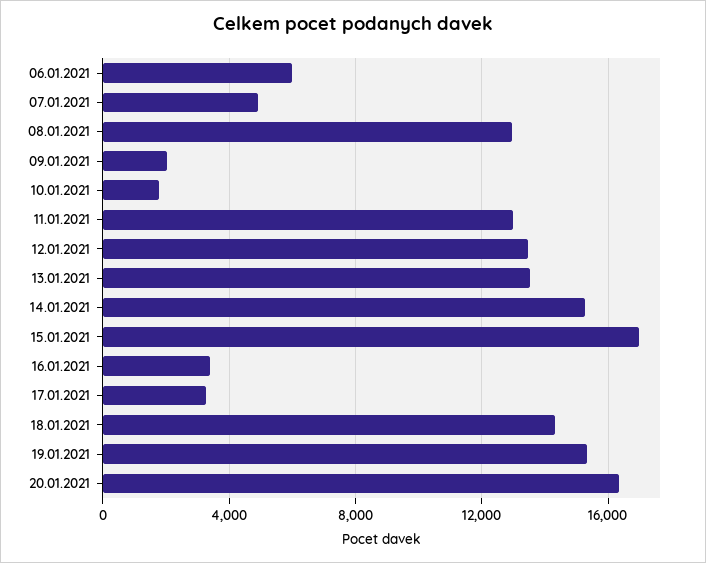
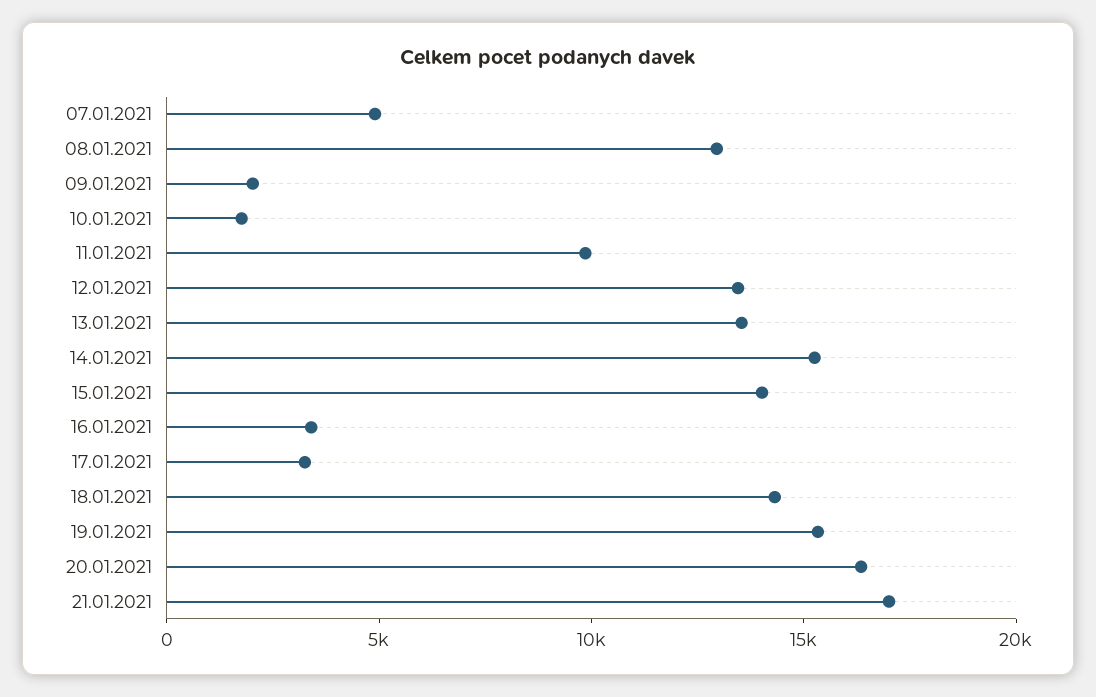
06.01.2021: 6000 -> none
11.01.2021: 13000 -> 10000
15.01.2021: 17000 -> 14000
21.01.2021: none -> 17000

